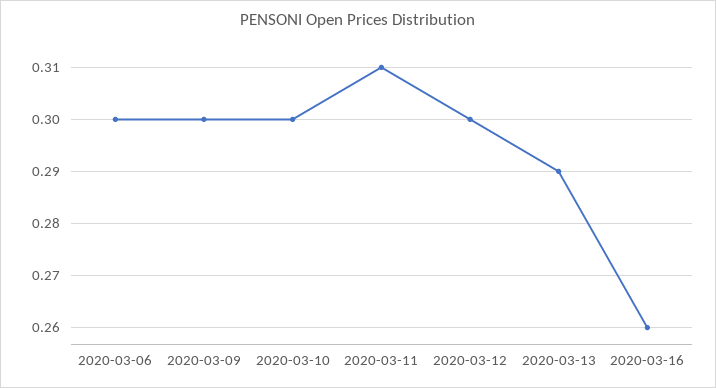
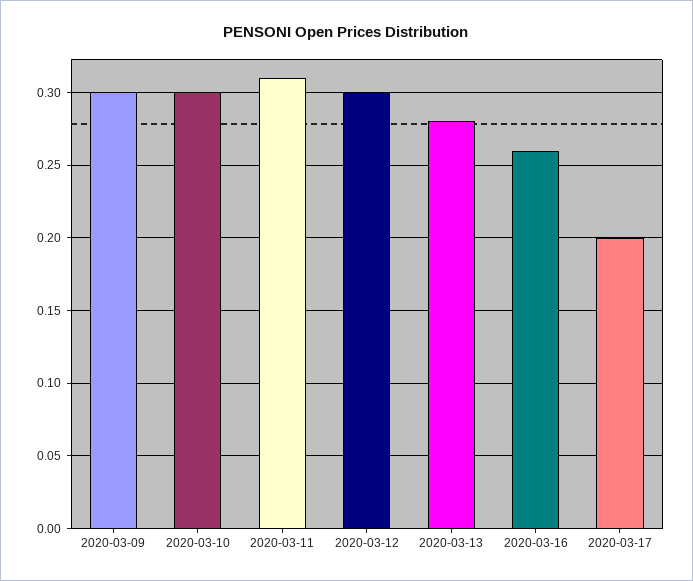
2020-03-06: 0.3 -> none
2020-03-13: 0.29 -> 0.28
2020-03-17: none -> 0.2

